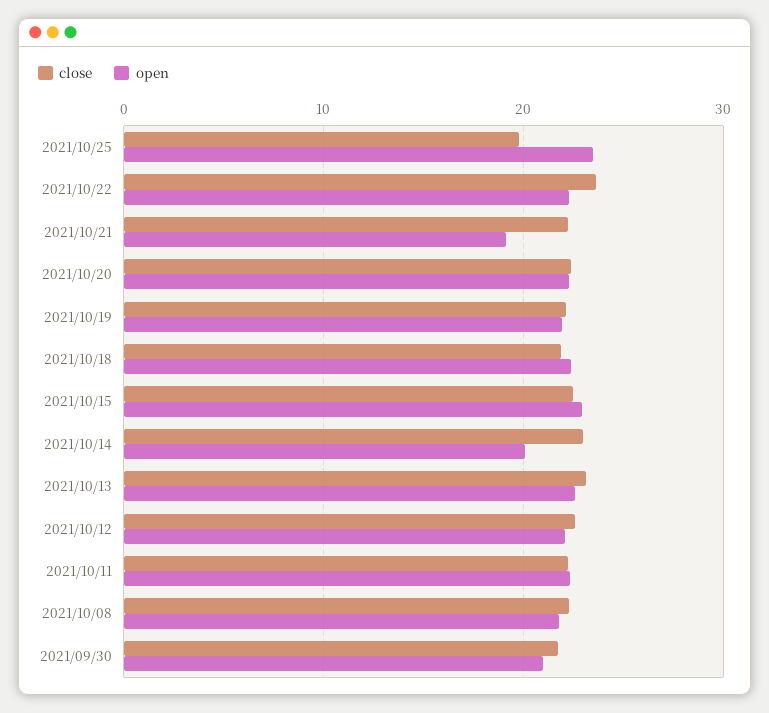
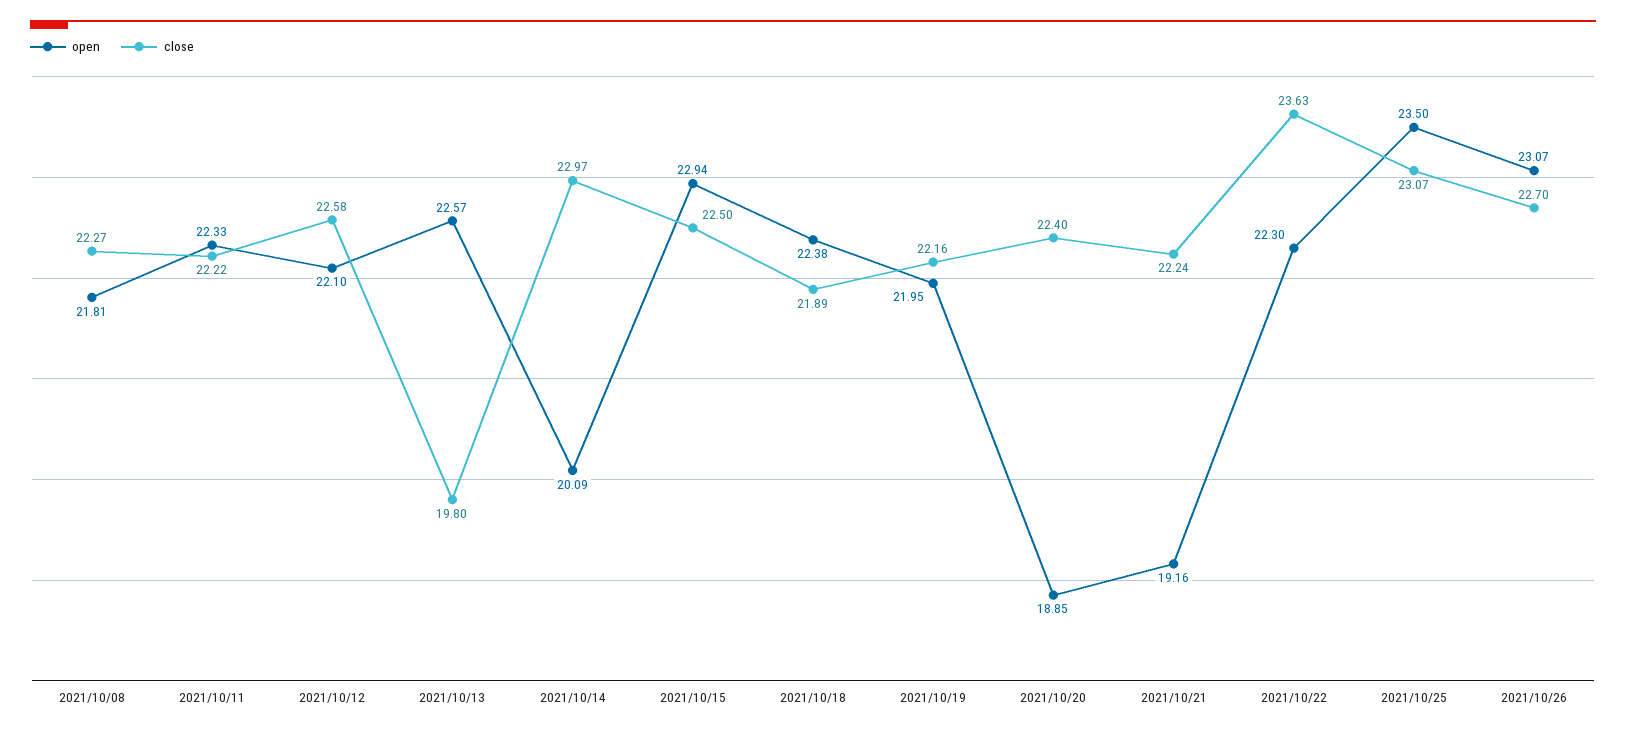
close, 2021/10/25: 20 -> 23.07
open, 2021/10/20: 22 -> 18.85
close, 2021/10/13: 23 -> 19.8
close, 2021/09/30: 22 -> none
open, 2021/09/30: 21 -> none
open, 2021/10/26: none -> 23.07
close, 2021/10/26: none -> 22.7

